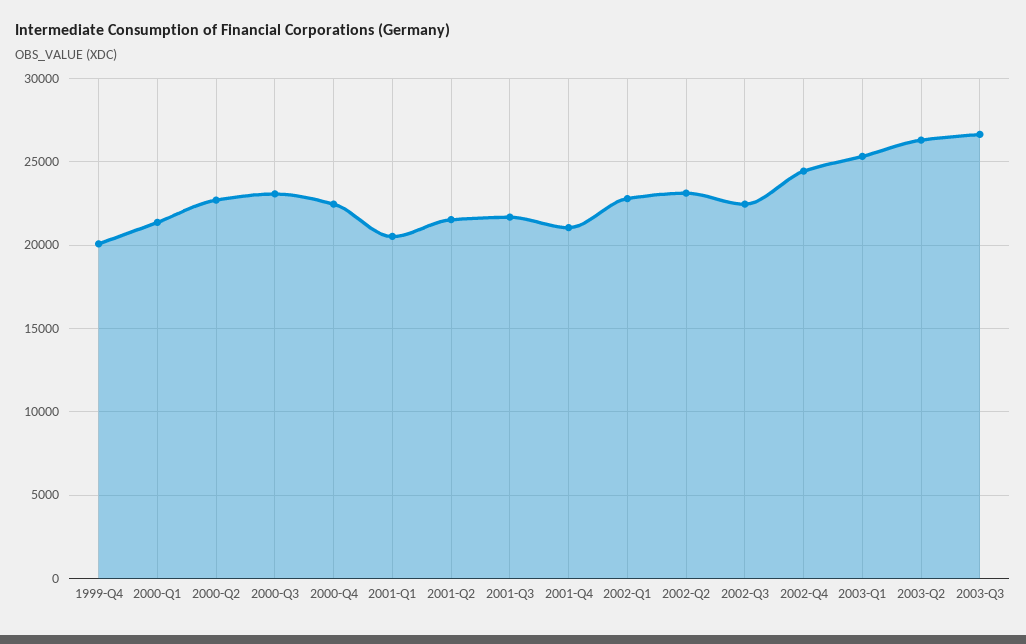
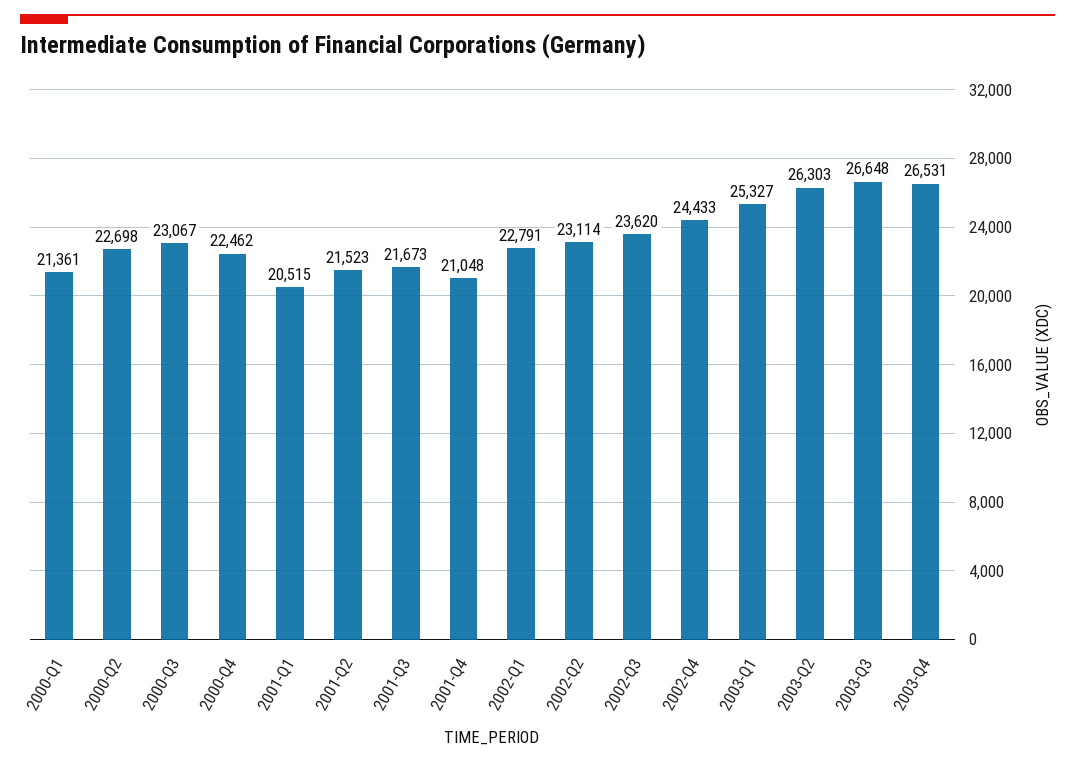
1999-Q4: 20000 -> none
2002-Q3: 22500 -> 23620
2003-Q4: none -> 26531

